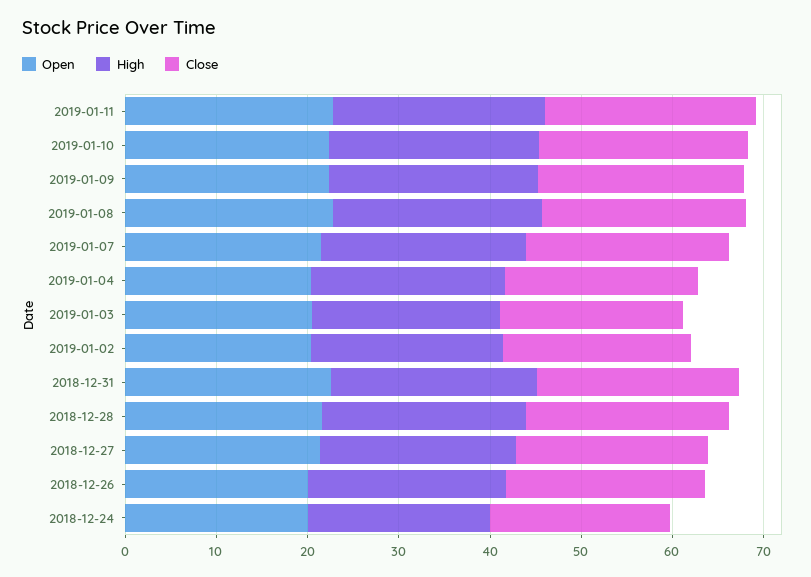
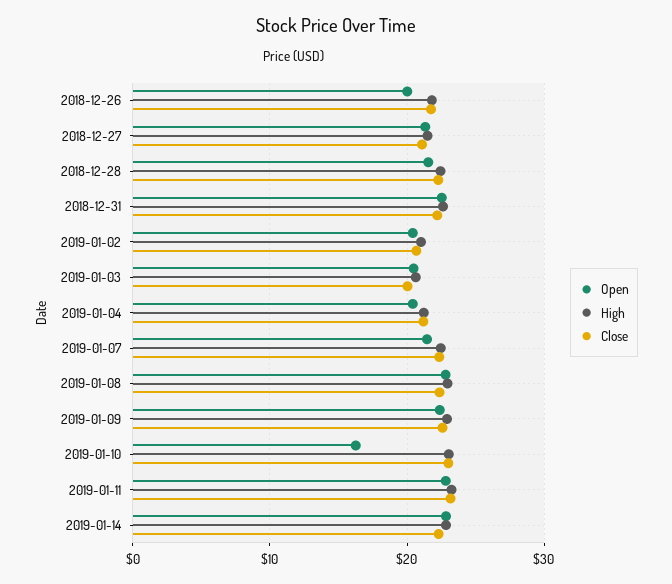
Open, 2019-01-10: 22 -> 16
Open, 2018-12-24: 20 -> none
High, 2018-12-24: 20 -> none
Close, 2018-12-24: 20 -> none
Open, 2019-01-14: none -> 23
High, 2019-01-14: none -> 23
Close, 2019-01-14: none -> 22

